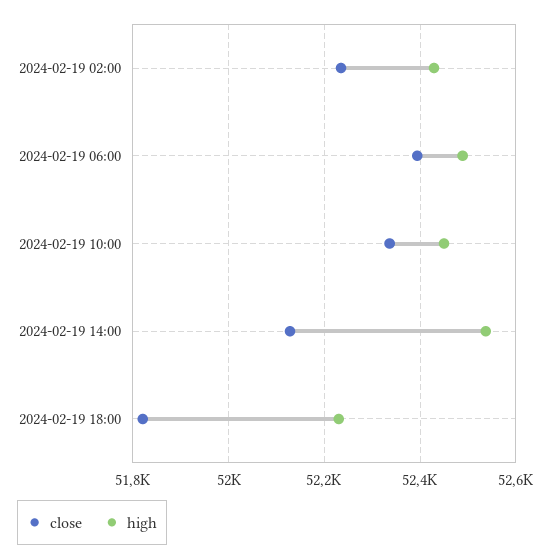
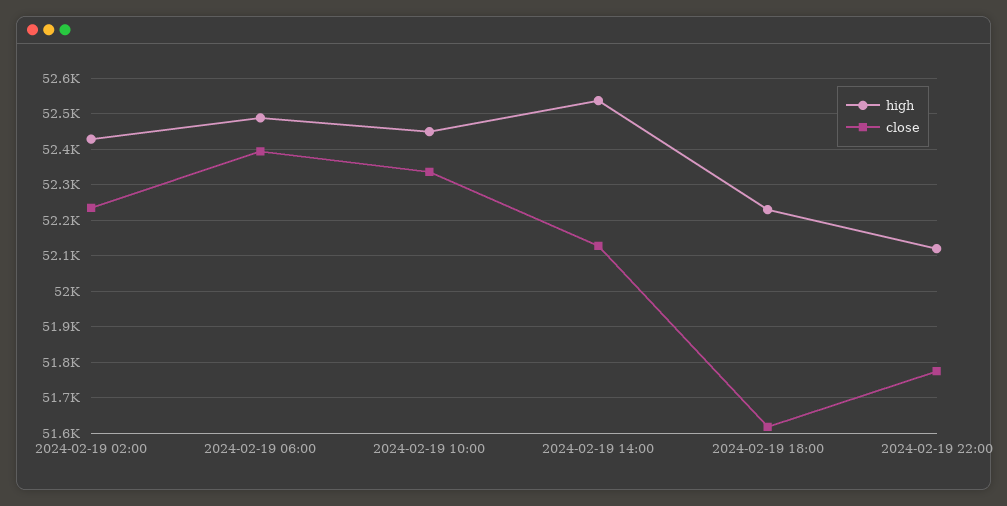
close, 2024-02-19 18:00: 51820 -> 51620
high, 2024-02-19 22:00: none -> 52120
close, 2024-02-19 22:00: none -> 51780

